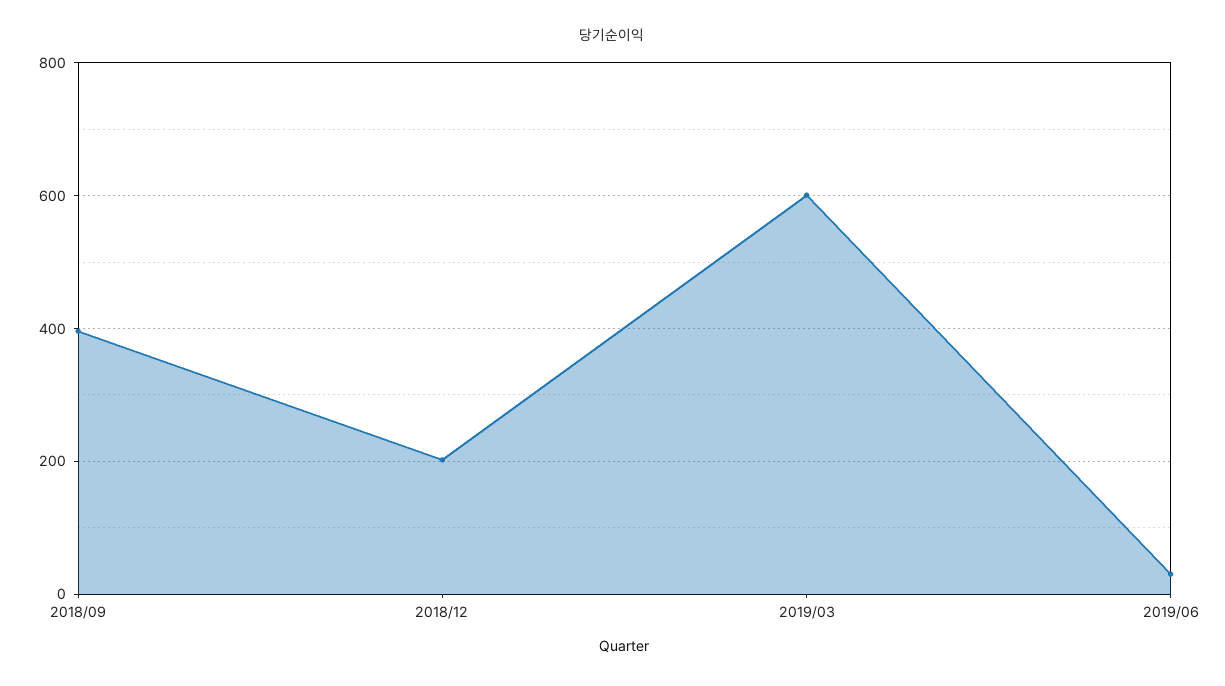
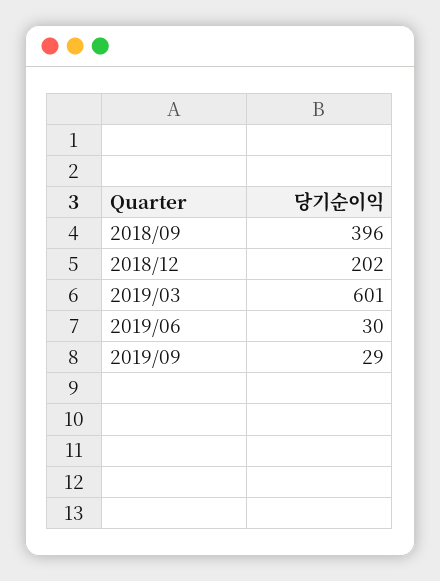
2019/09: none -> 29

